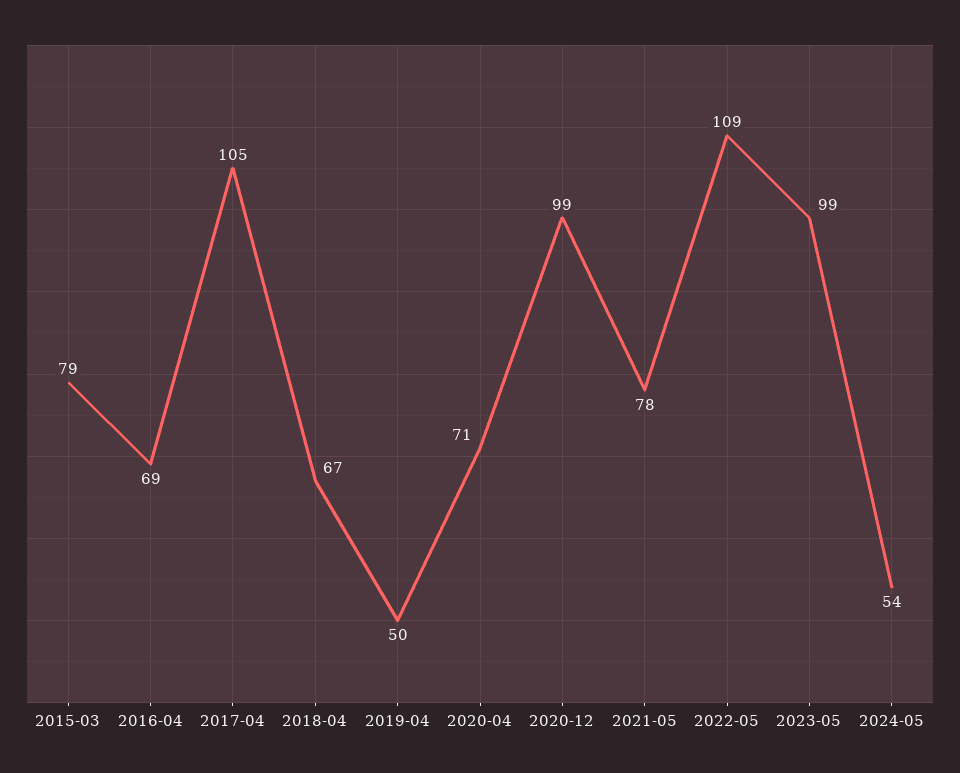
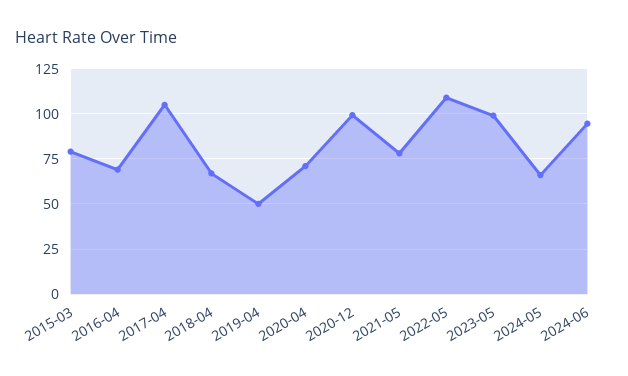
2024-05: 54 -> 65
2024-06: none -> 95

